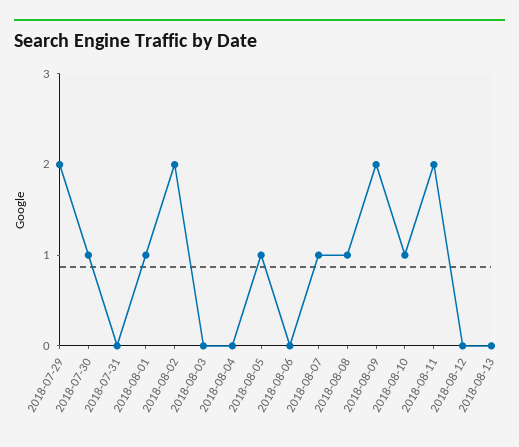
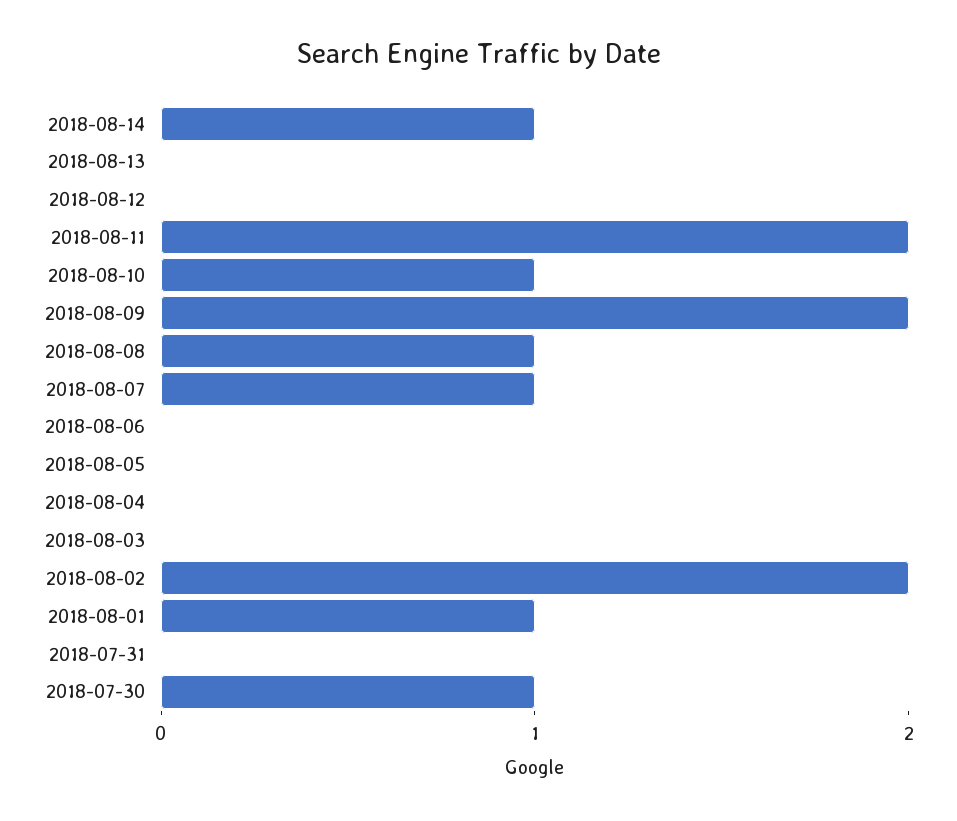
2018-07-29: 2 -> none
2018-08-05: 1 -> 0
2018-08-14: none -> 1

